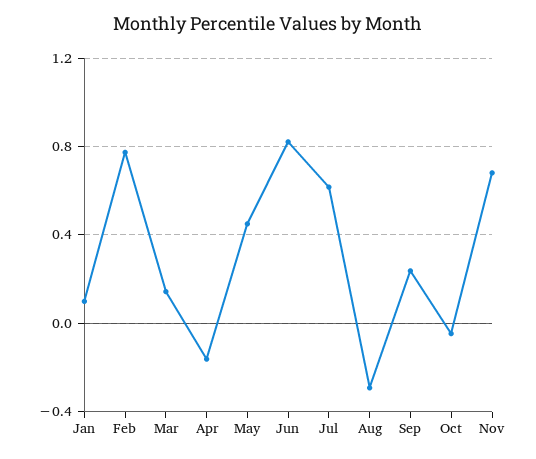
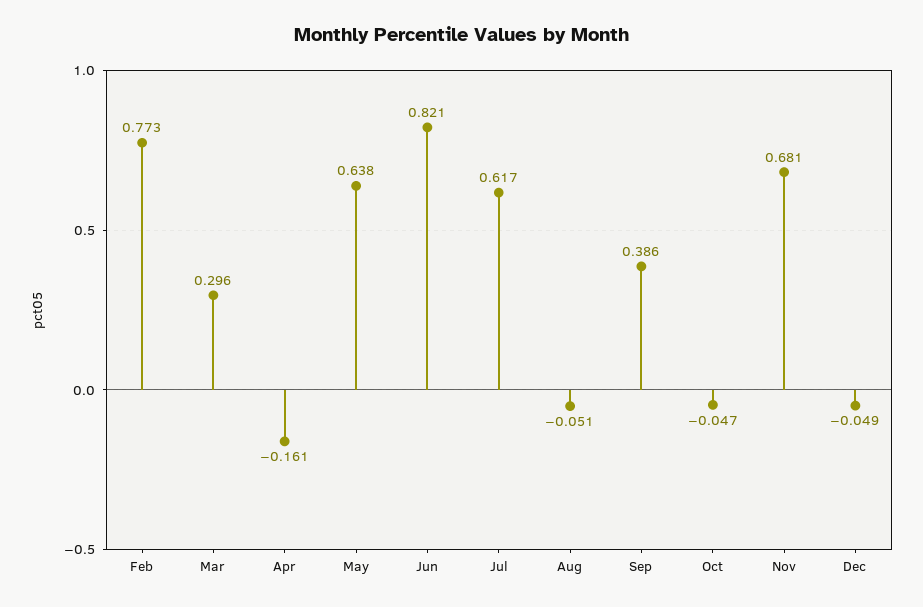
Jan: 0.1 -> none
Mar: 0.15 -> 0.296
May: 0.45 -> 0.638
Aug: -0.3 -> -0.051
Sep: 0.25 -> 0.386
Dec: none -> -0.049

